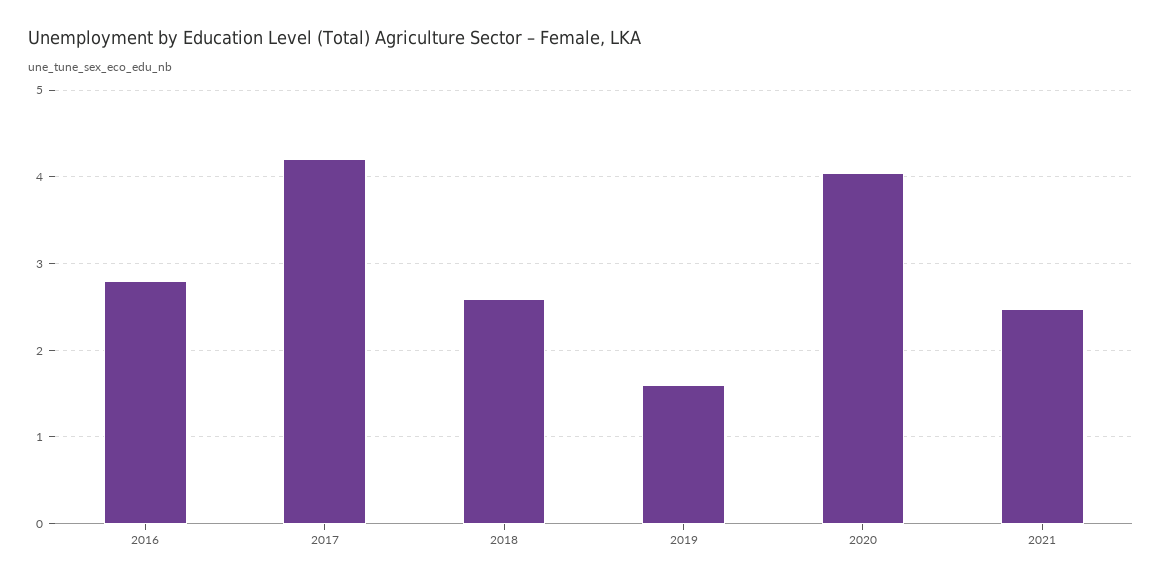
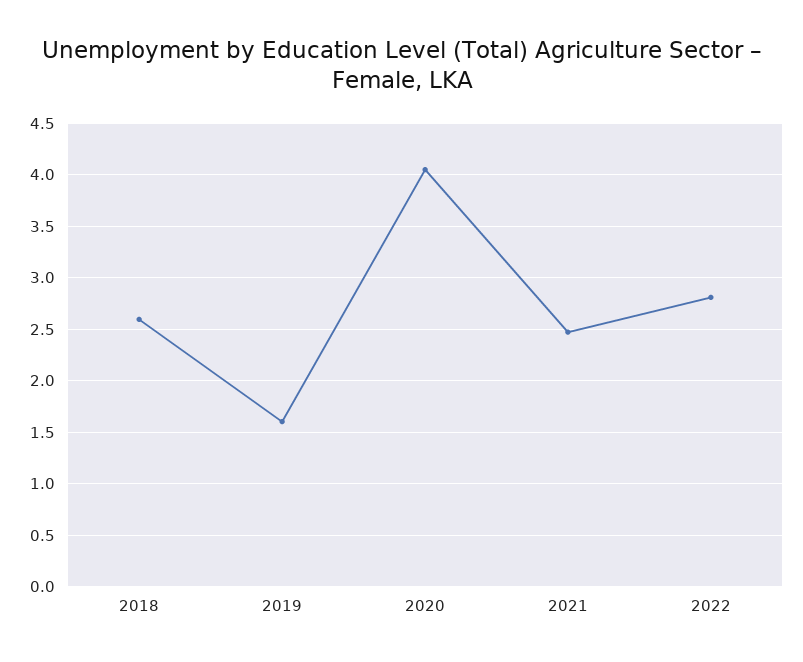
2016: 2.8 -> none
2017: 4.2 -> none
2022: none -> 2.8

